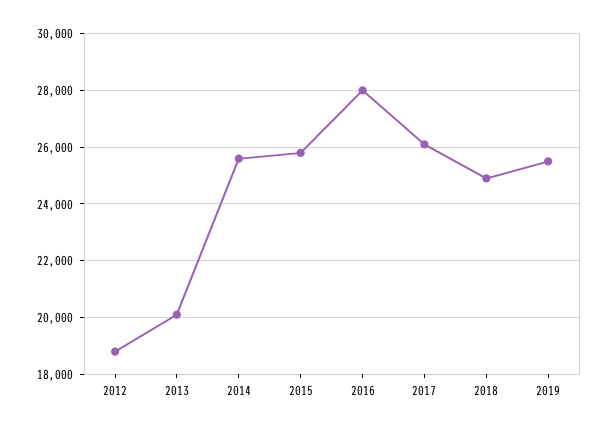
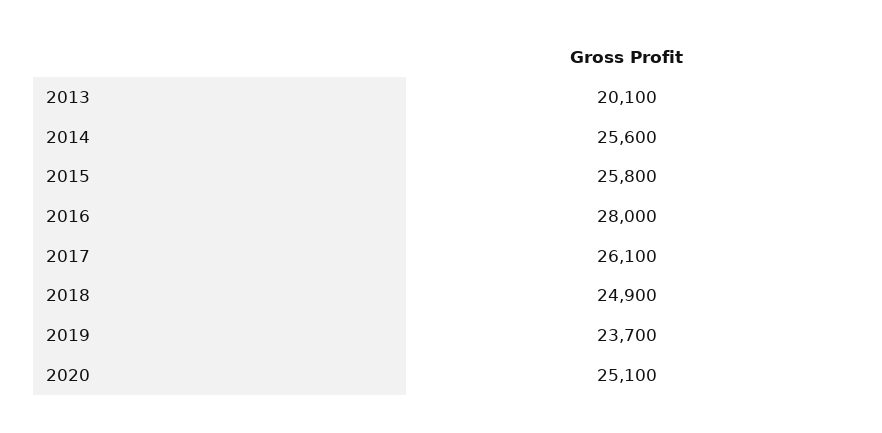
2012: 18750 -> none
2019: 25500 -> 23700
2020: none -> 25100

